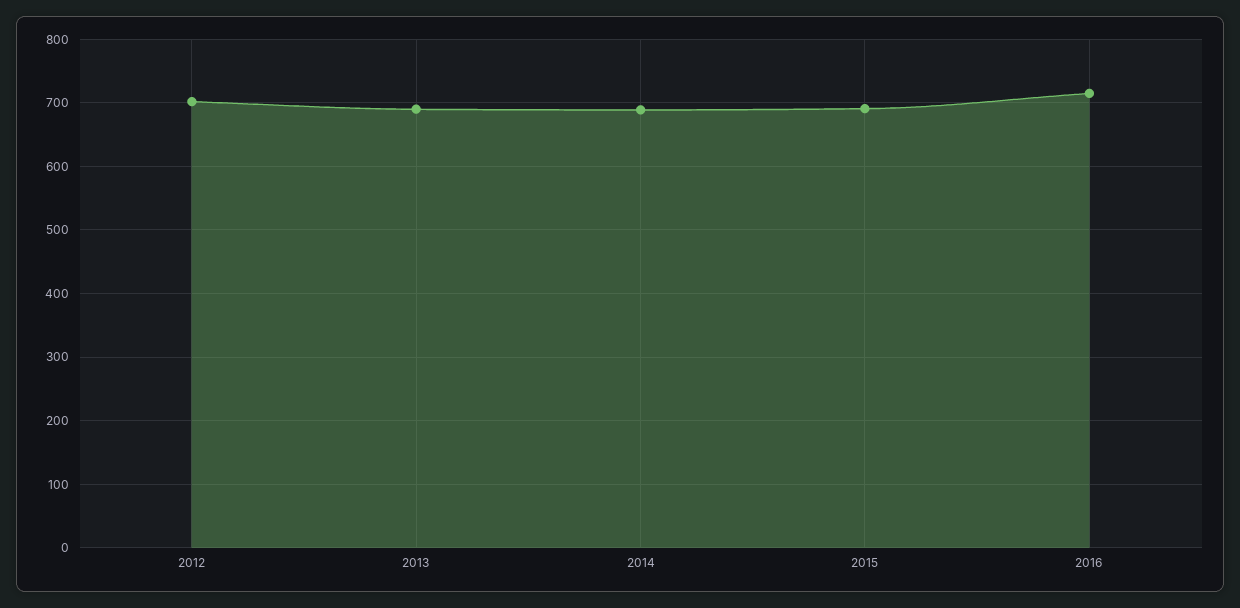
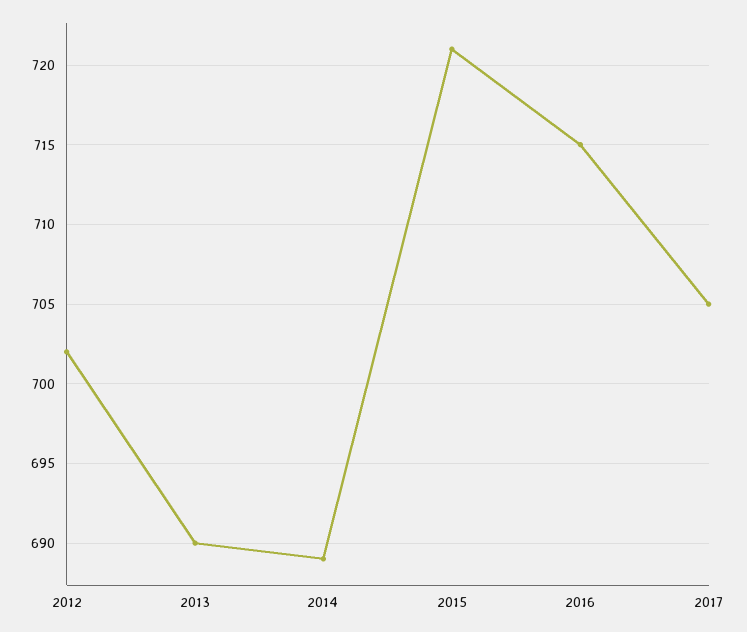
2015: 690 -> 721
2017: none -> 705

